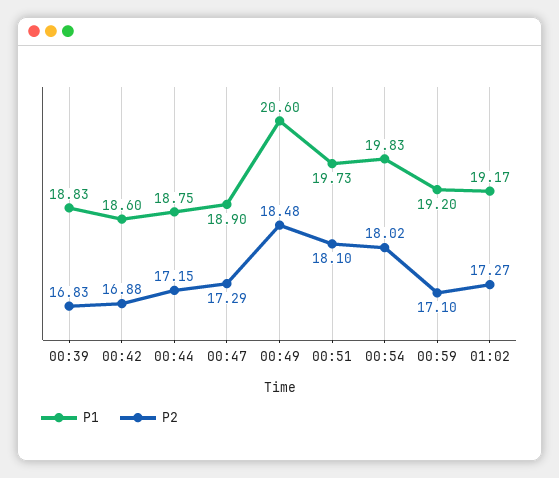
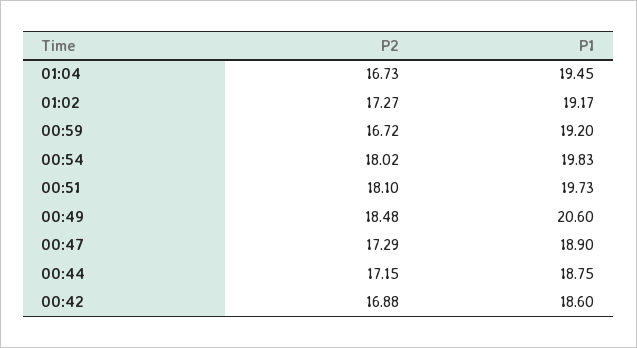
P1, 00:39: 18.83 -> none
P2, 00:39: 16.83 -> none
P2, 00:59: 17.1 -> 16.72
P2, 01:04: none -> 16.73
P1, 01:04: none -> 19.45

